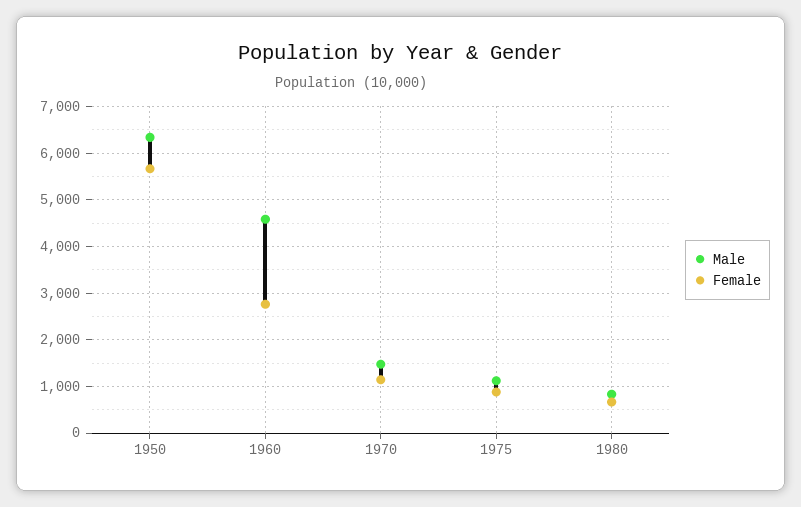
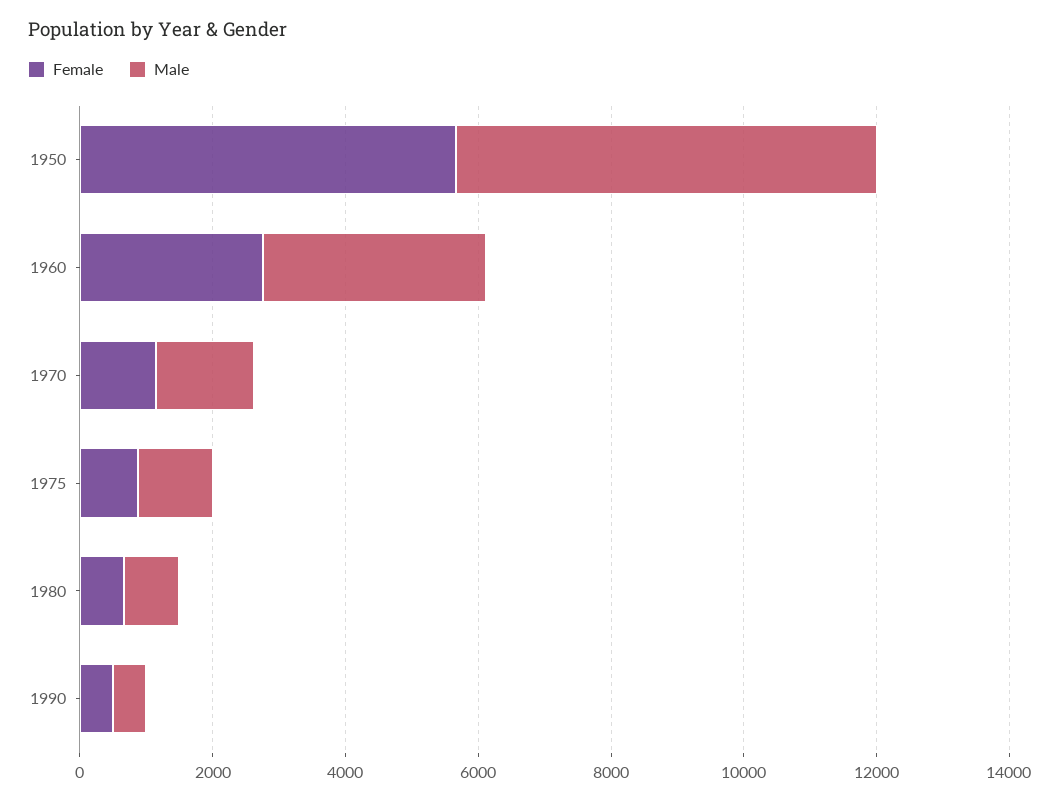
Male, 1960: 4600 -> 3500
Female, 1990: none -> 500
Male, 1990: none -> 500

